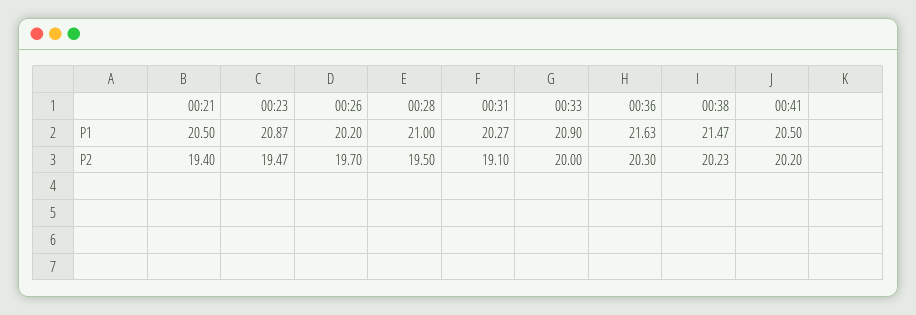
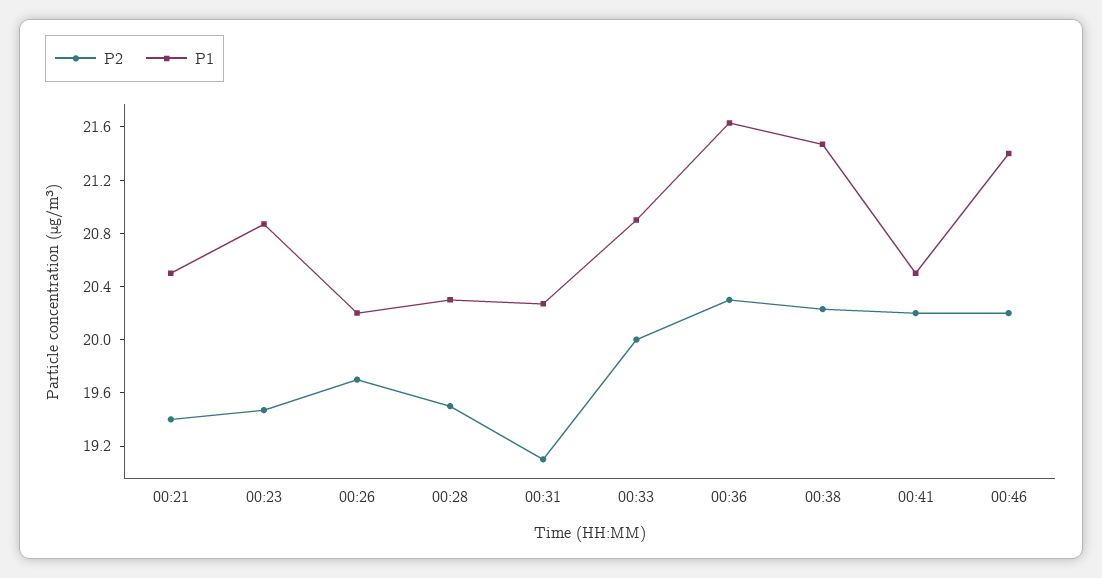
P1, 00:28: 21 -> 20.3
P2, 00:46: none -> 20.2
P1, 00:46: none -> 21.4

